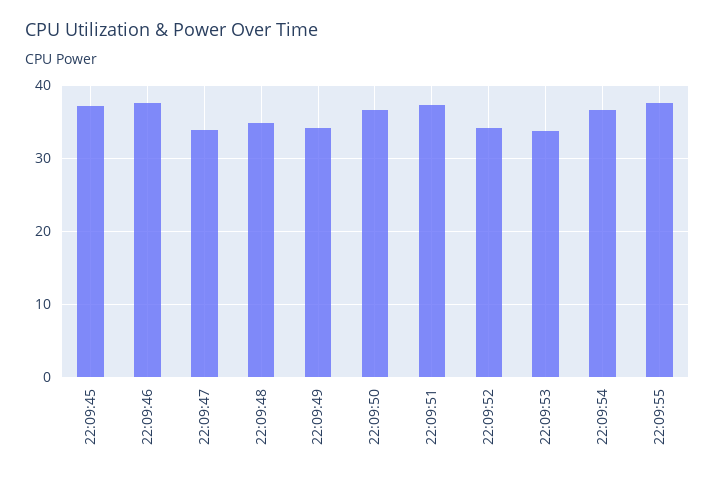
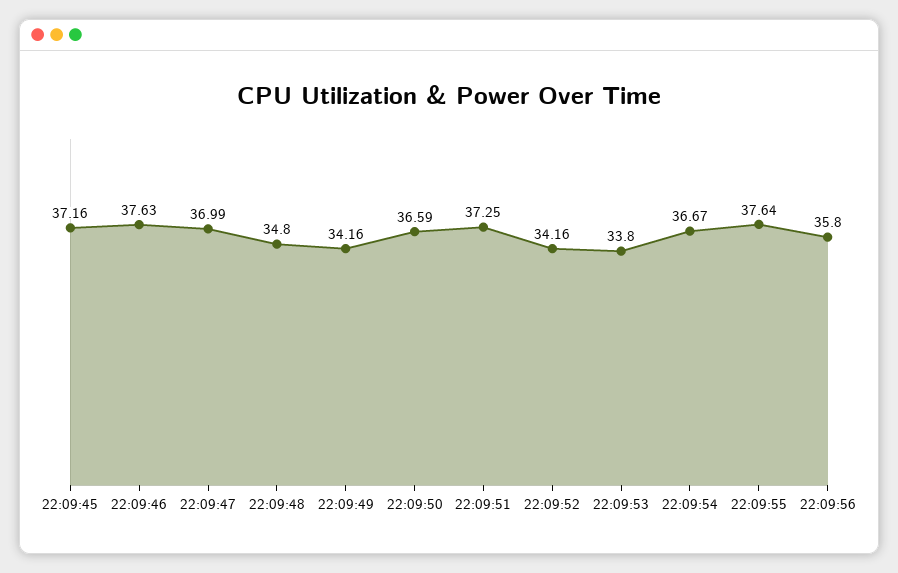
22:09:47: 34 -> 36.99
22:09:56: none -> 35.8

